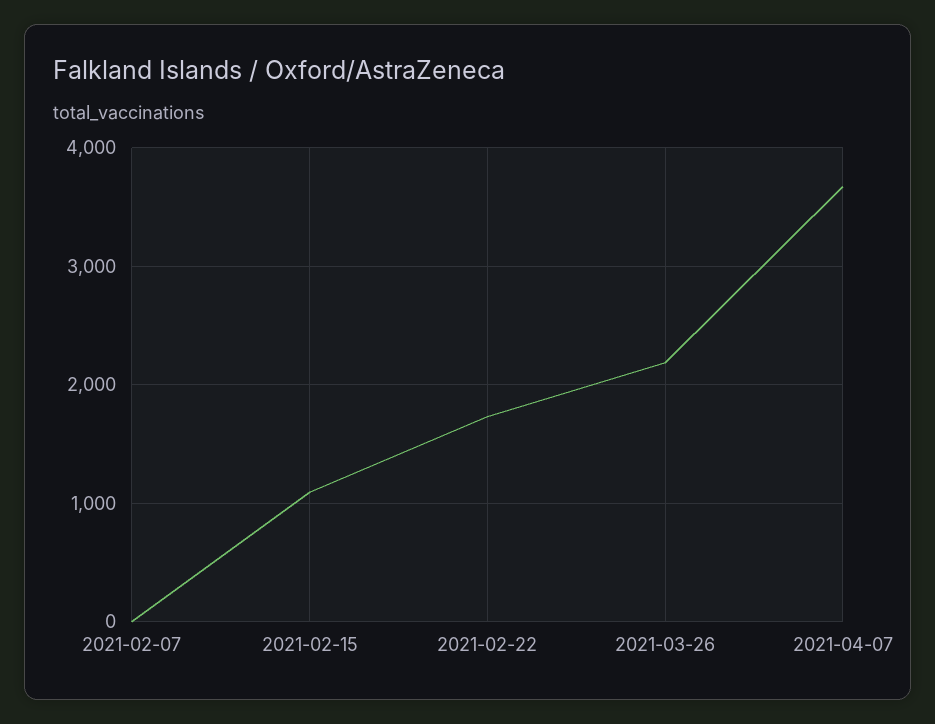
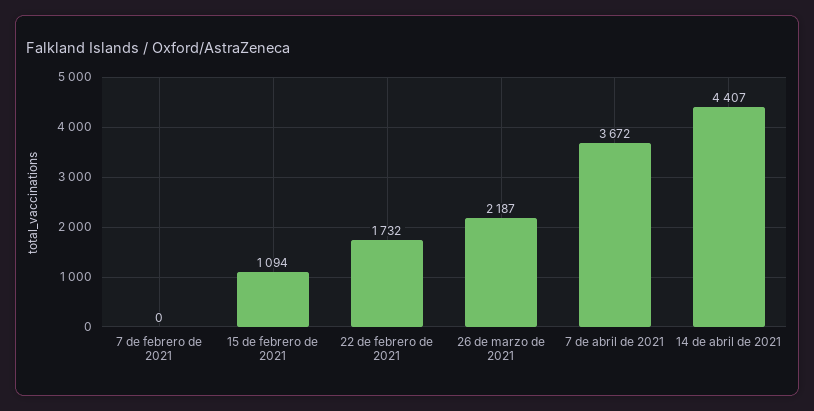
14 de abril de 2021: none -> 4407

